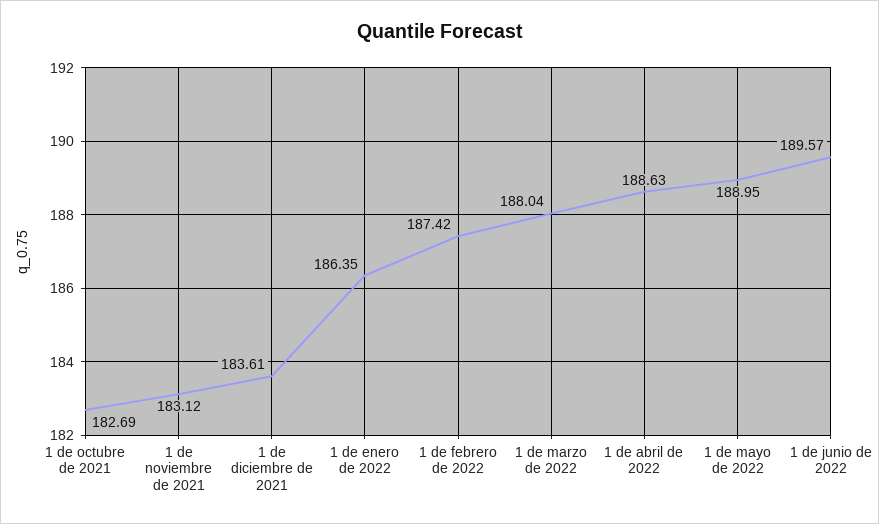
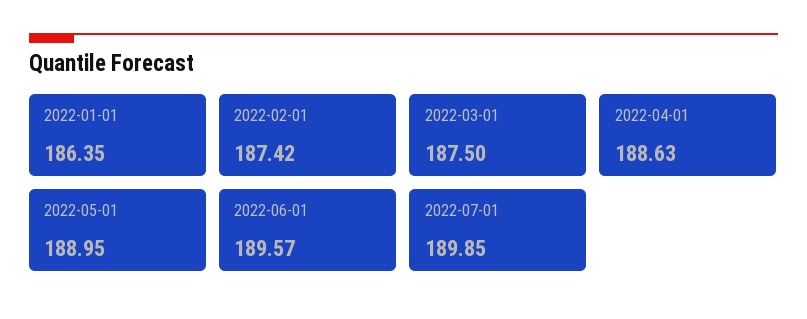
1 de octubre de 2021: 182.69 -> none
1 de noviembre de 2021: 183.12 -> none
1 de diciembre de 2021: 183.61 -> none
1 de marzo de 2022: 188.04 -> 187.5
2022-07-01: none -> 189.85

